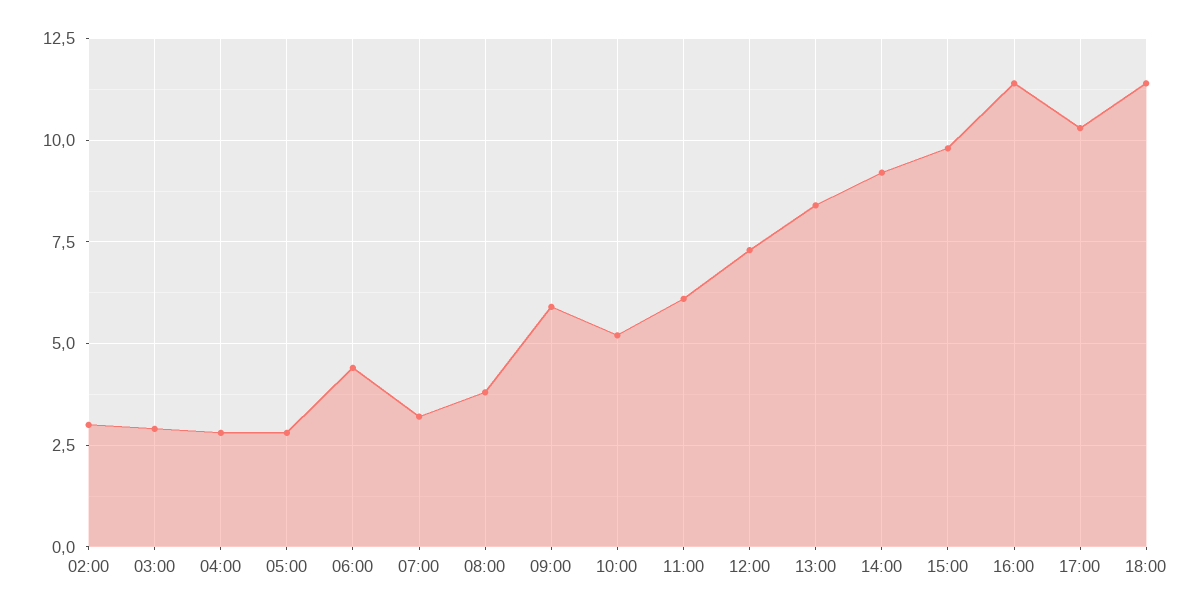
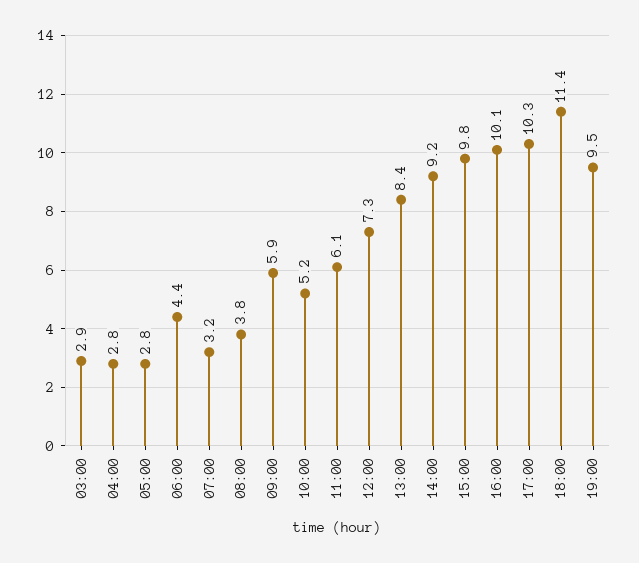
02:00: 3 -> none
16:00: 11.5 -> 10.1
19:00: none -> 9.5

